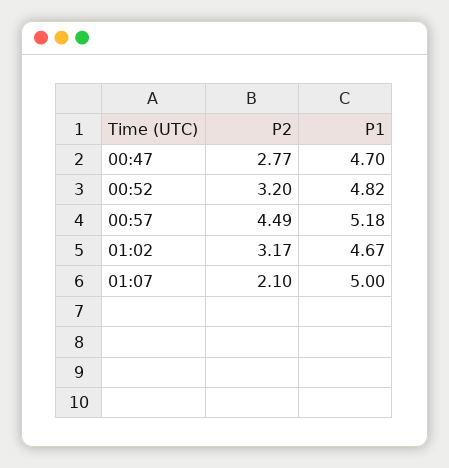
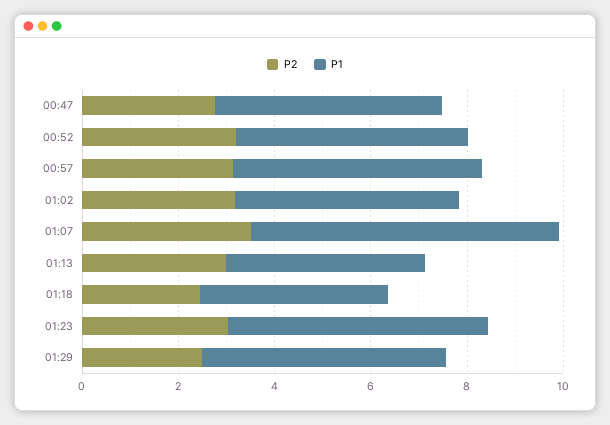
P2, 00:57: 4.49 -> 3
P2, 01:07: 2.1 -> 3.5
P1, 01:07: 5 -> 6.5
P2, 01:13: none -> 3
P1, 01:13: none -> 4
P2, 01:18: none -> 2.5
P1, 01:18: none -> 4
P2, 01:23: none -> 3
P1, 01:23: none -> 5.5
P2, 01:29: none -> 2.5
P1, 01:29: none -> 5

